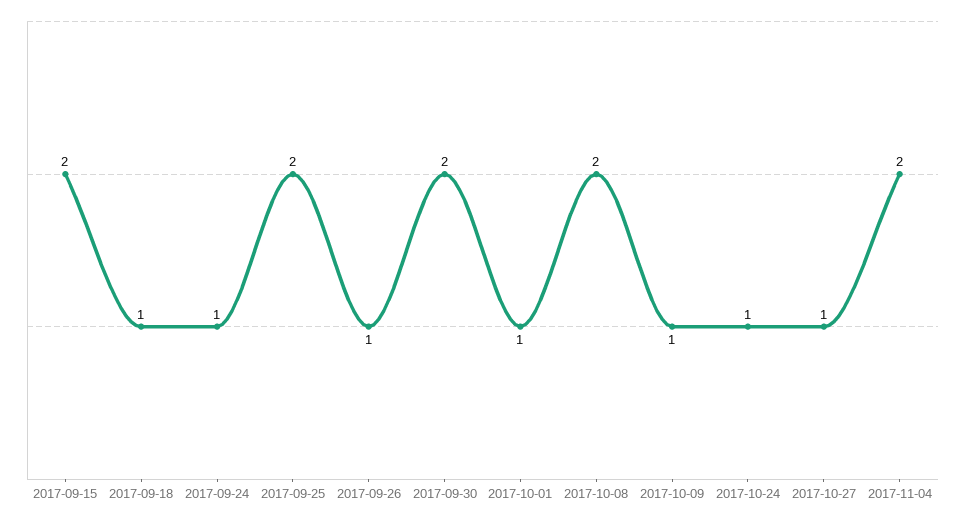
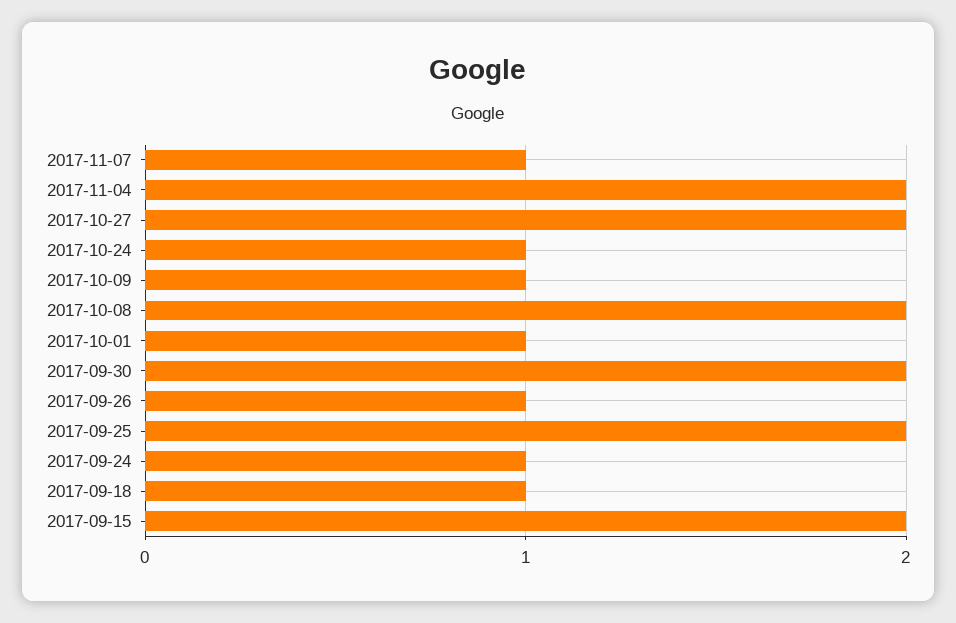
2017-10-27: 1 -> 2
2017-11-07: none -> 1

